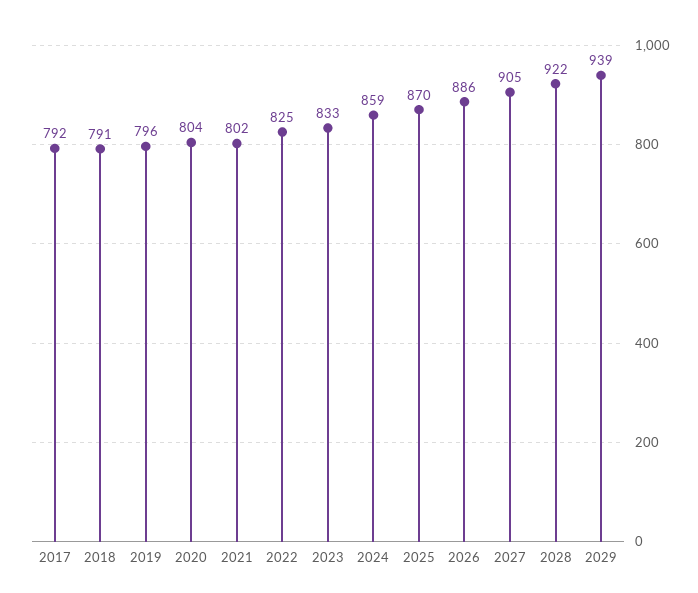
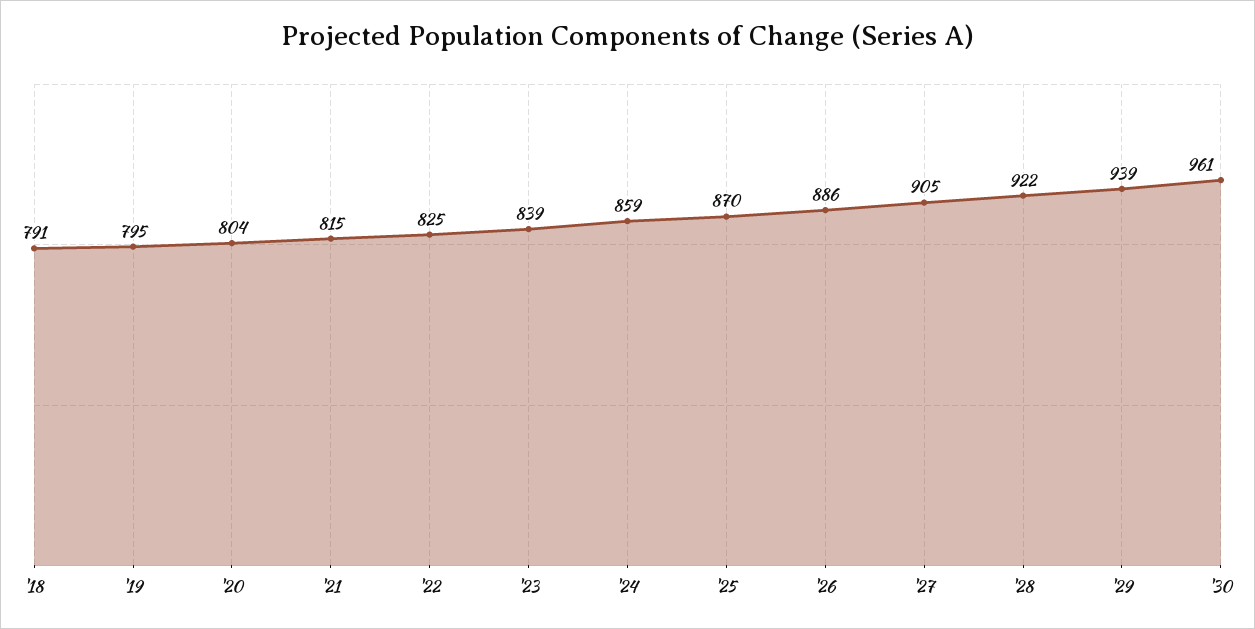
2017: 792 -> none
2019: 796 -> 795
2021: 802 -> 815
2023: 833 -> 839
'30: none -> 961

